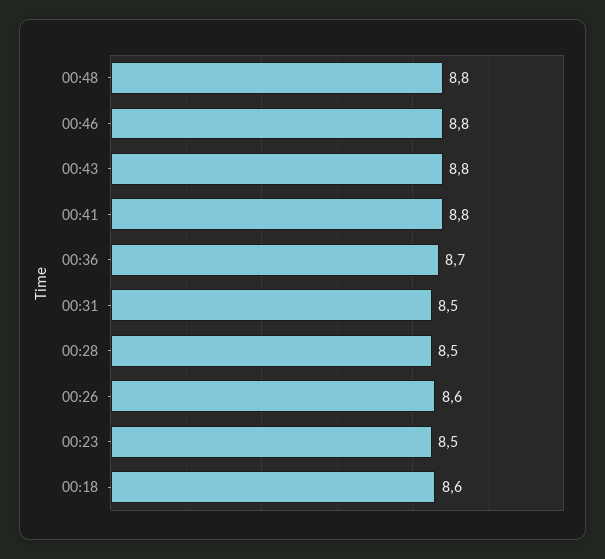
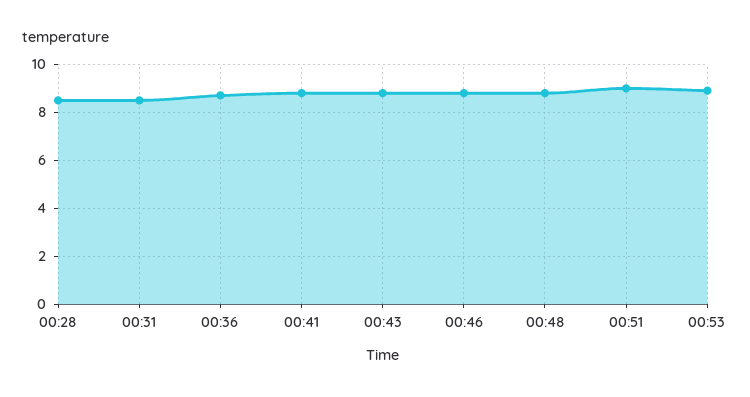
00:26: 8.6 -> none
00:23: 8.5 -> none
00:18: 8.6 -> none
00:51: none -> 9
00:53: none -> 9

